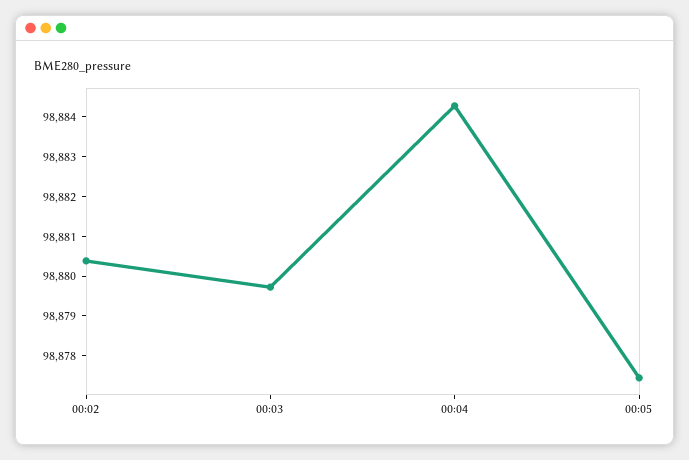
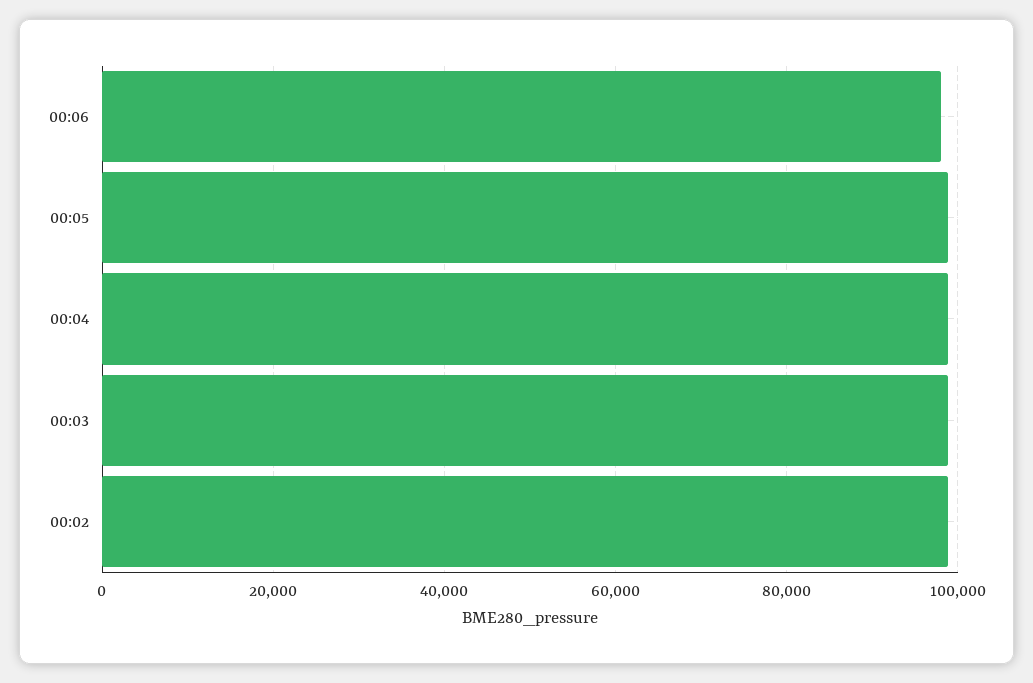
00:06: none -> 98000

